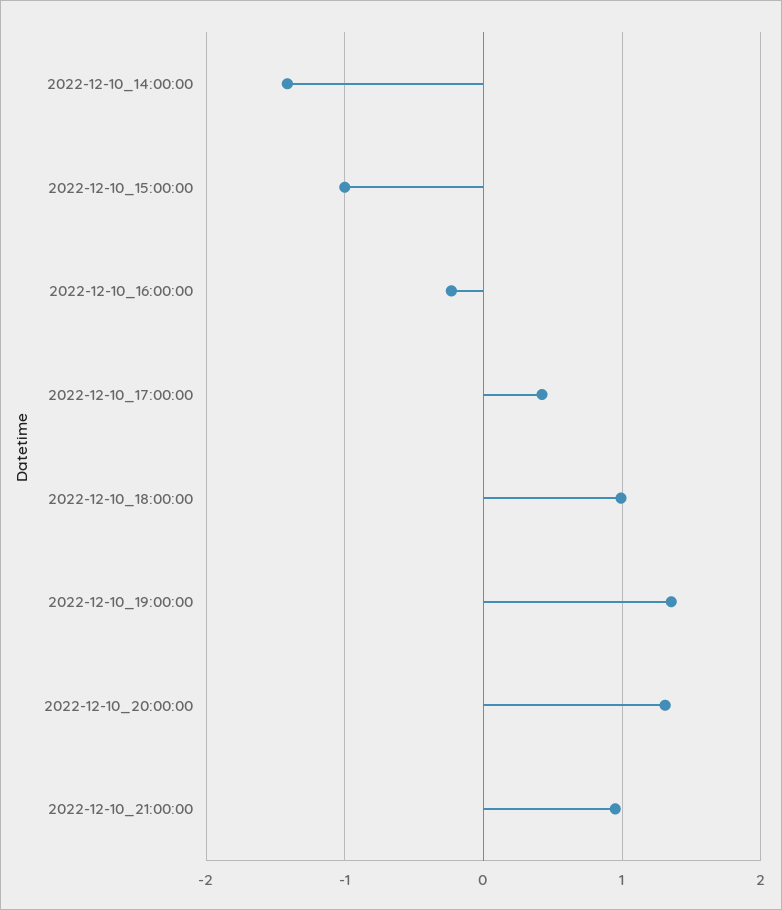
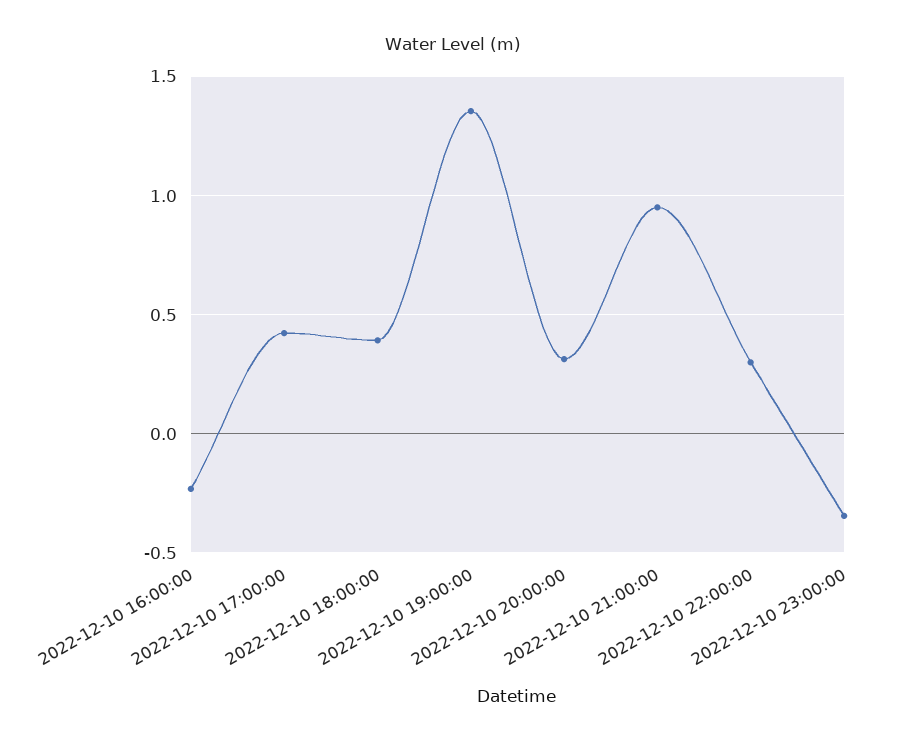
2022-12-10_14:00:00: -1.4 -> none
2022-12-10_15:00:00: -1 -> none
2022-12-10_18:00:00: 1 -> 0.4
2022-12-10_20:00:00: 1.3 -> 0.3
2022-12-10 22:00:00: none -> 0.3
2022-12-10 23:00:00: none -> -0.35

